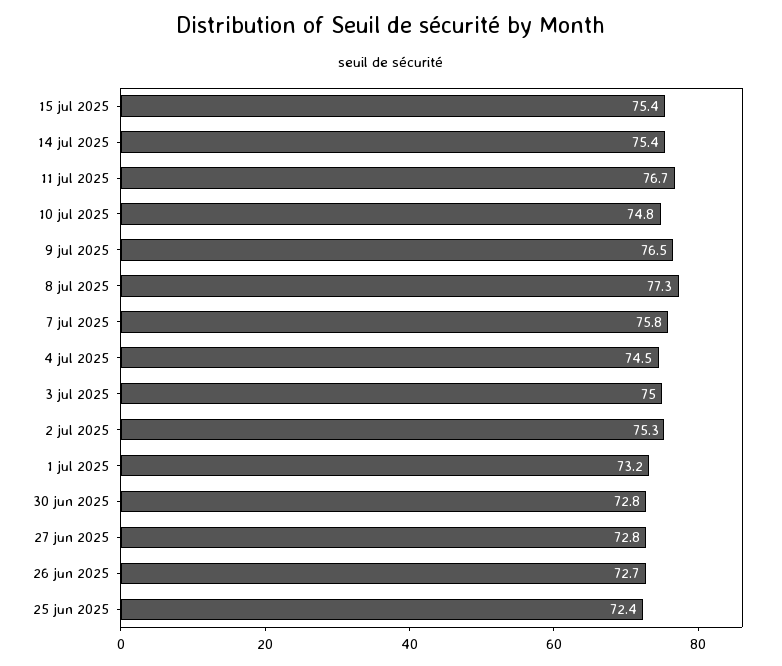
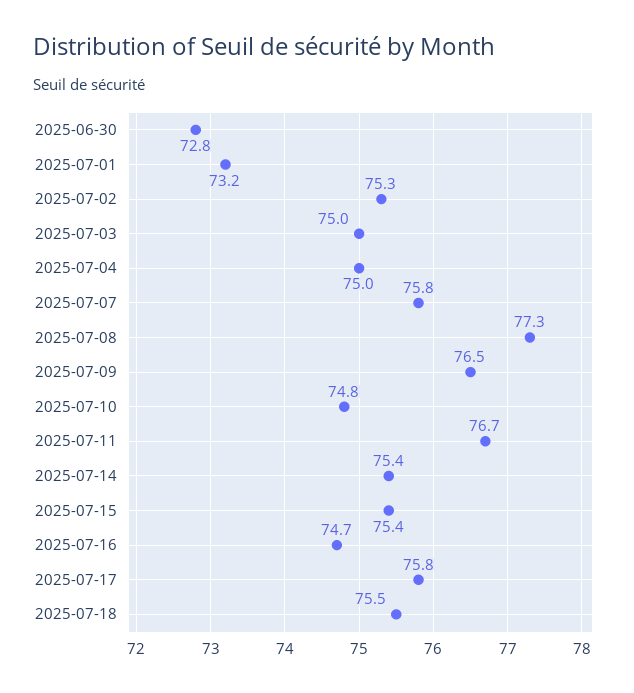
4 jul 2025: 74.5 -> 75
27 jun 2025: 72.8 -> none
26 jun 2025: 72.7 -> none
25 jun 2025: 72.4 -> none
2025-07-16: none -> 74.7
2025-07-17: none -> 75.8
2025-07-18: none -> 75.5

